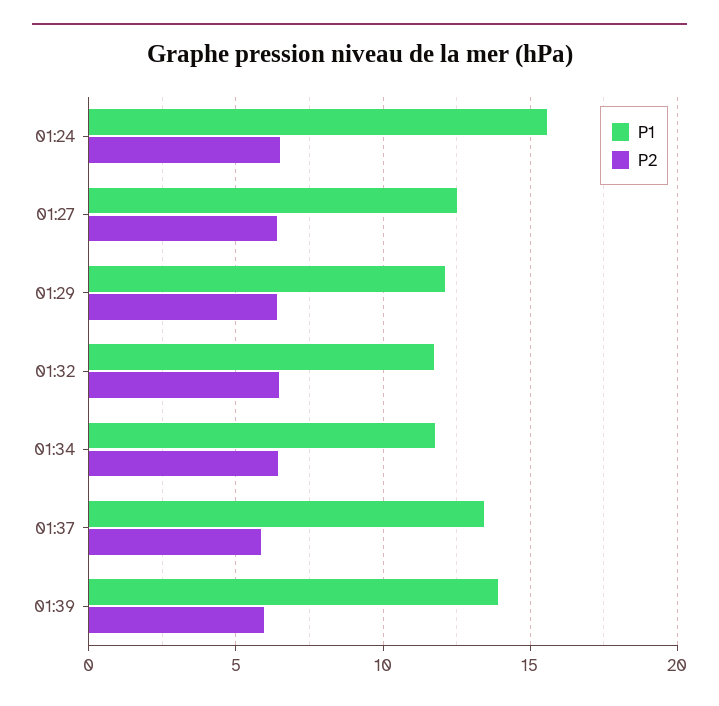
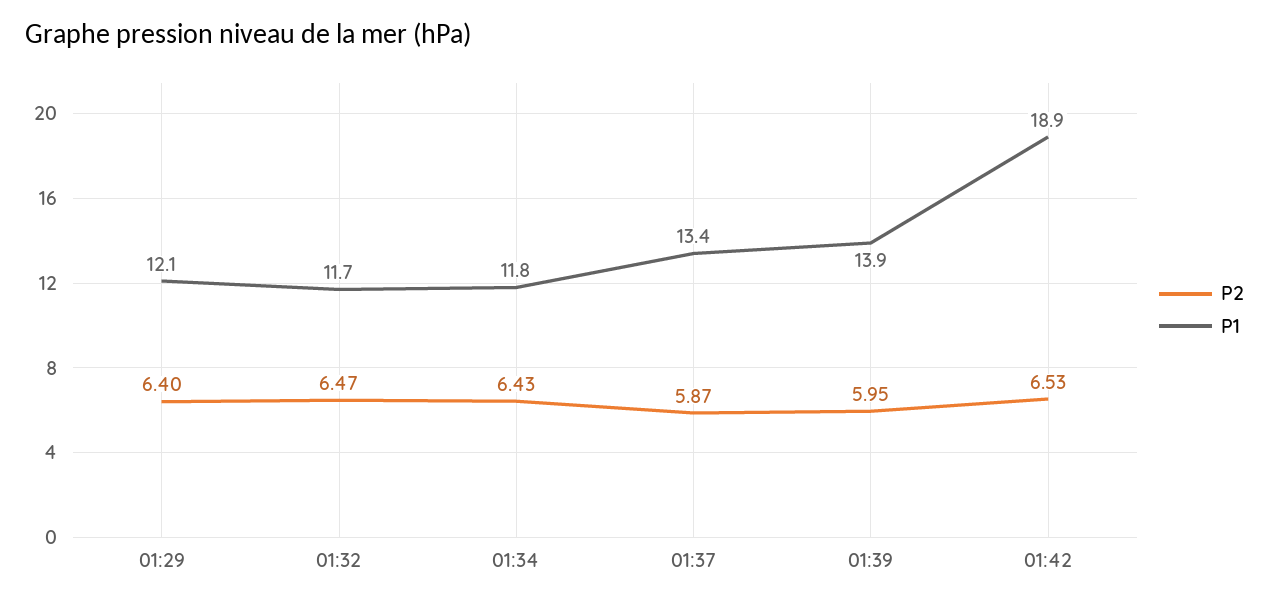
P1, 01:24: 15.5 -> none
P2, 01:24: 6.5 -> none
P1, 01:27: 12.5 -> none
P2, 01:27: 6.5 -> none
P2, 01:42: none -> 6.53
P1, 01:42: none -> 18.9

